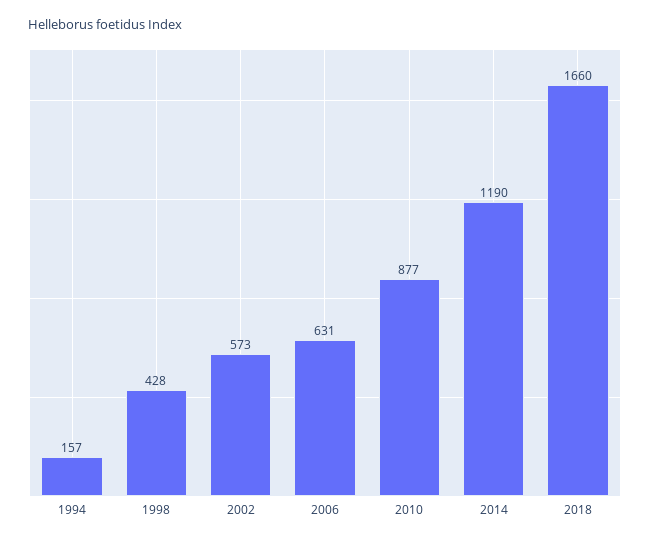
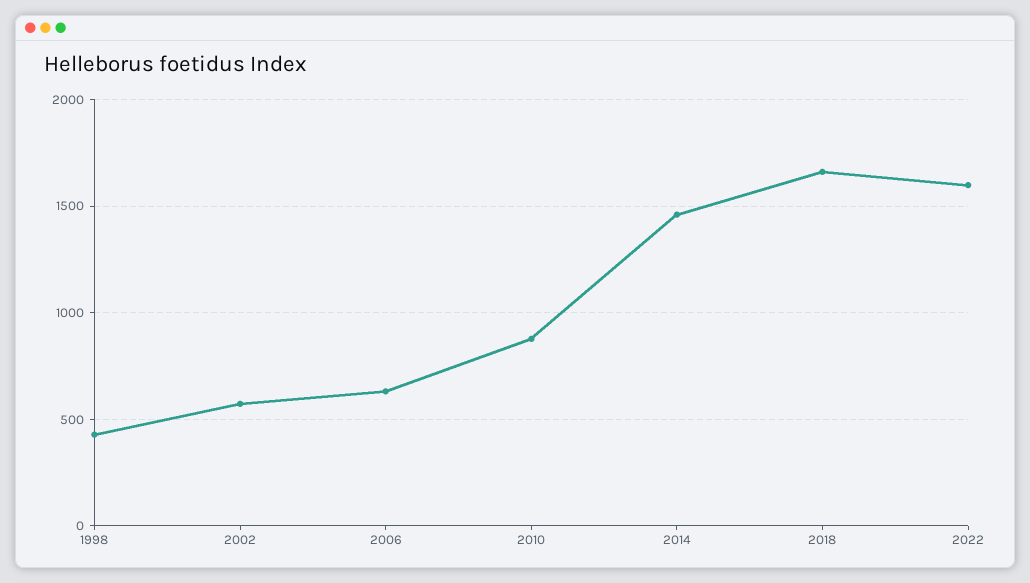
1994: 157 -> none
2014: 1190 -> 1450
2022: none -> 1600

